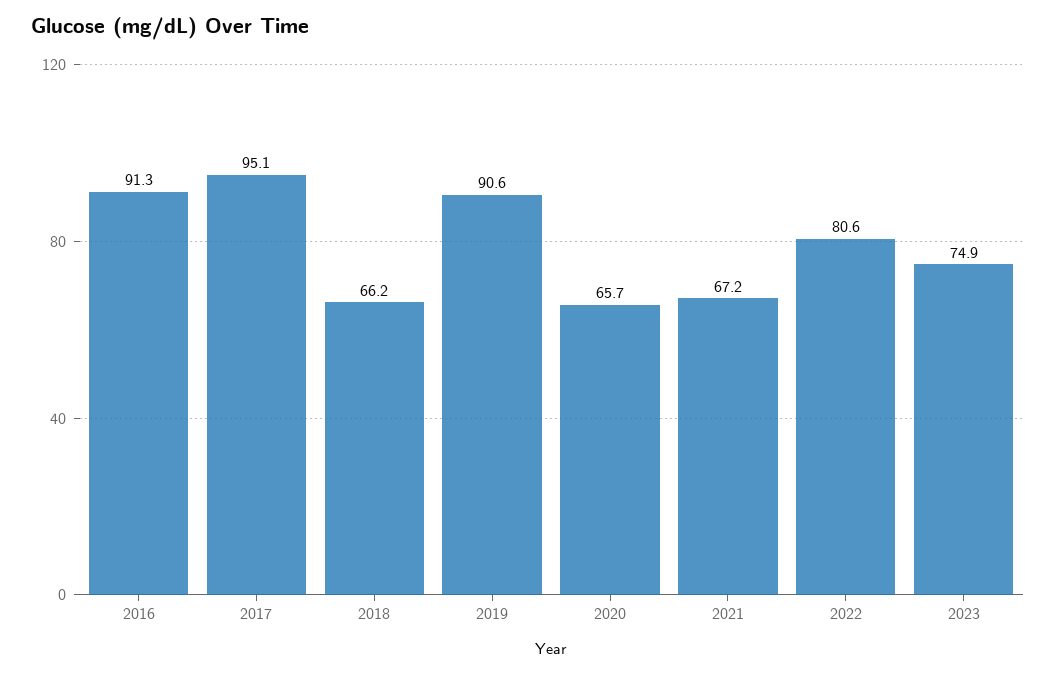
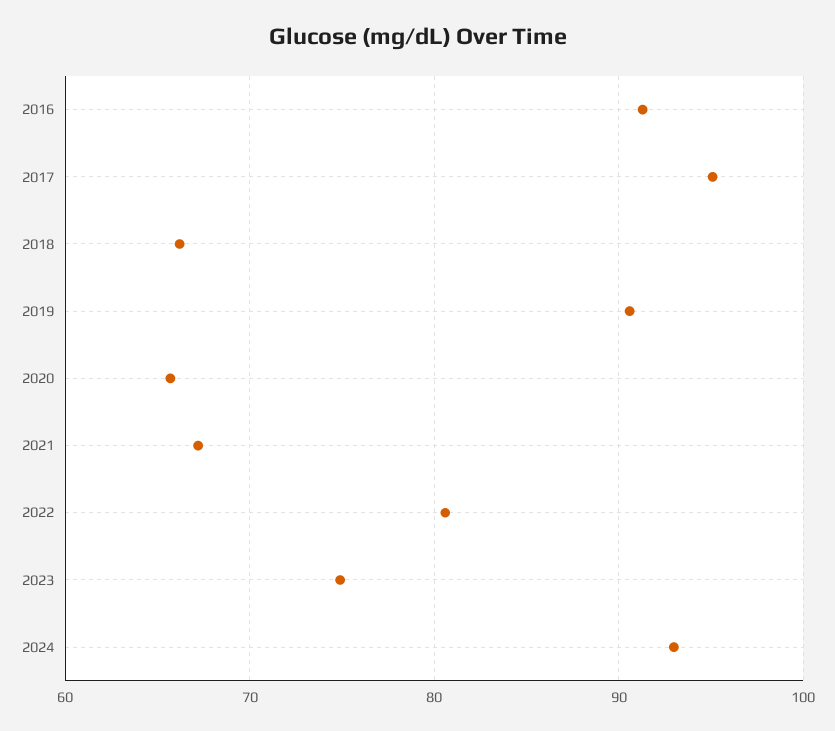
2024: none -> 93

